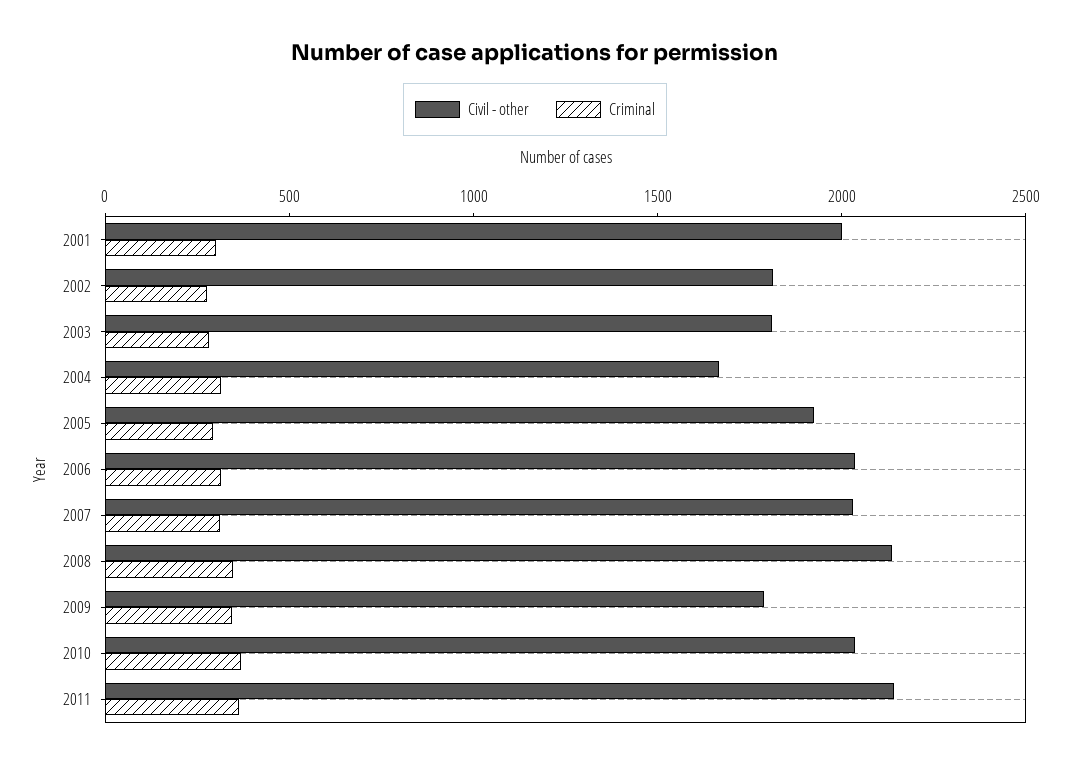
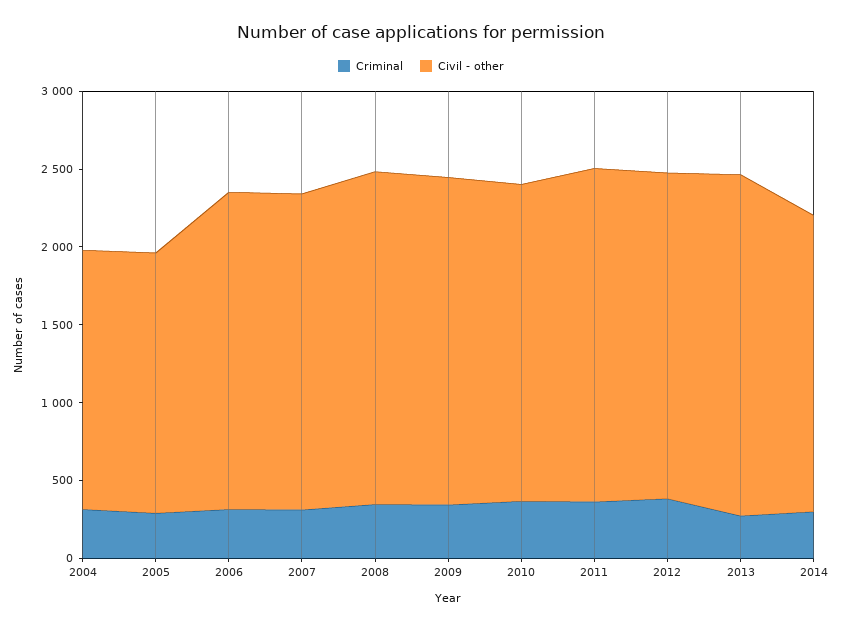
Civil - other, 2001: 2000 -> none
Criminal, 2001: 300 -> none
Civil - other, 2002: 1800 -> none
Criminal, 2002: 300 -> none
Civil - other, 2003: 1800 -> none
Criminal, 2003: 300 -> none
Civil - other, 2005: 1900 -> 1700
Civil - other, 2009: 1800 -> 2100
Criminal, 2012: none -> 400
Civil - other, 2012: none -> 2100
Criminal, 2013: none -> 300
Civil - other, 2013: none -> 2200
Criminal, 2014: none -> 300
Civil - other, 2014: none -> 1900

